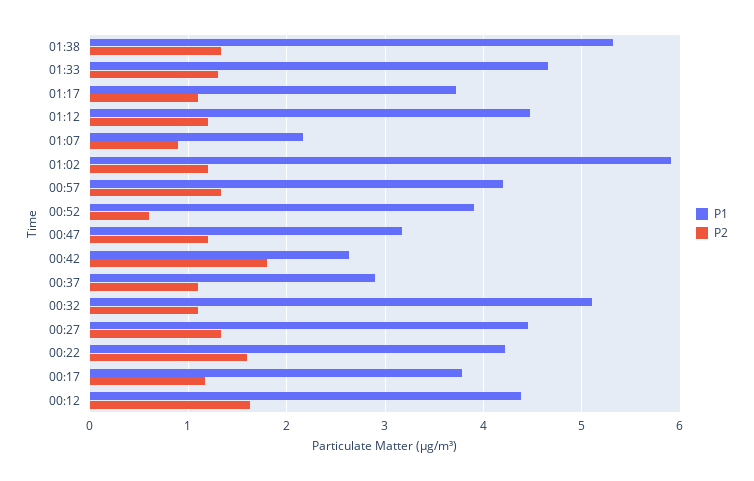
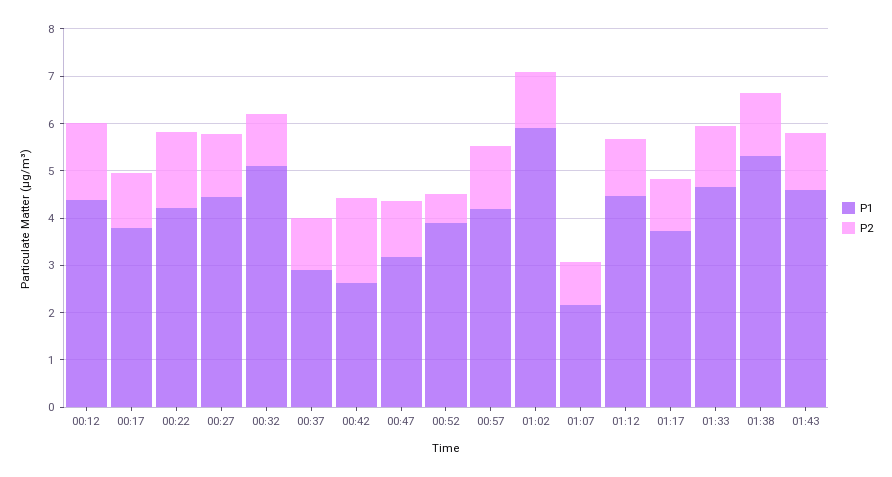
P1, 01:43: none -> 4.6
P2, 01:43: none -> 1.2

